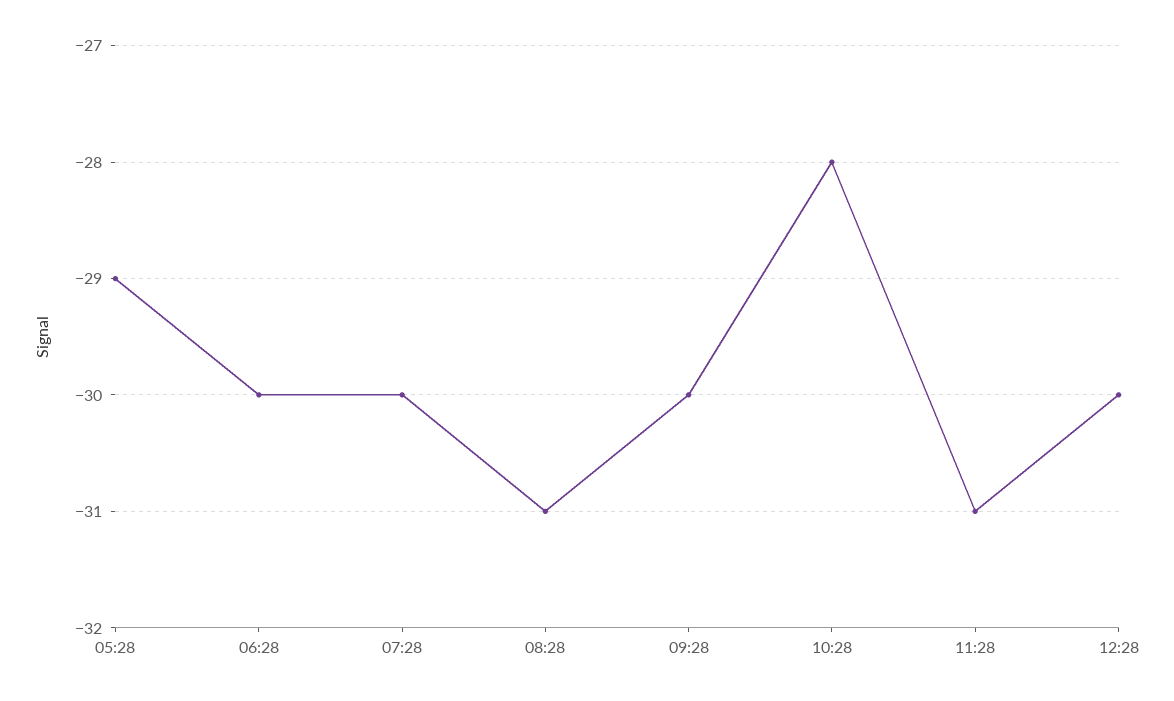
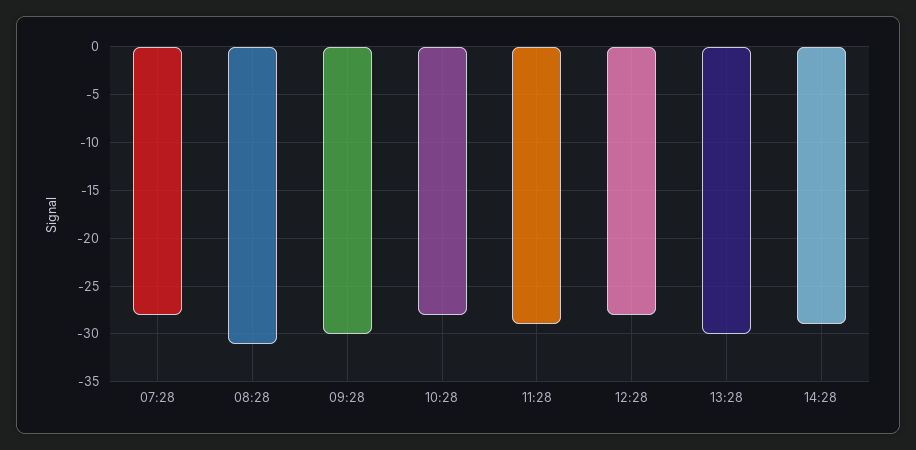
05:28: -29 -> none
06:28: -30 -> none
07:28: -30 -> -28
11:28: -31 -> -29
12:28: -30 -> -28
13:28: none -> -30
14:28: none -> -29

